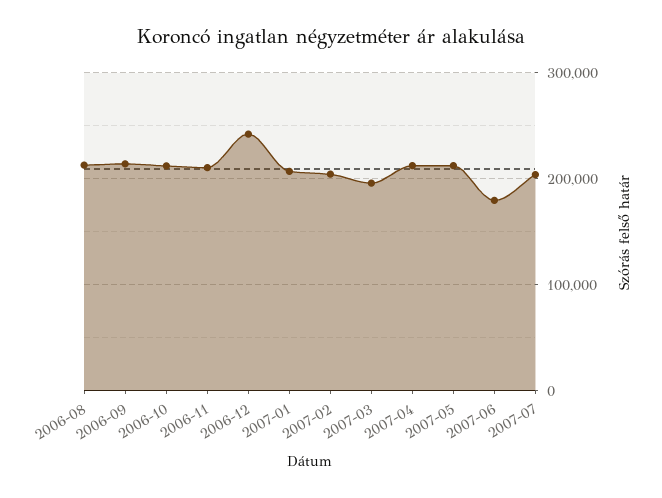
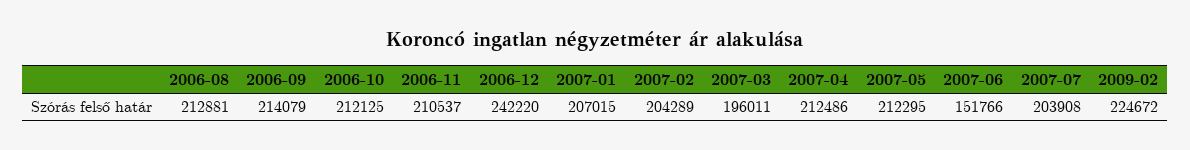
2007-06: 180000 -> 151766
2009-02: none -> 224672

